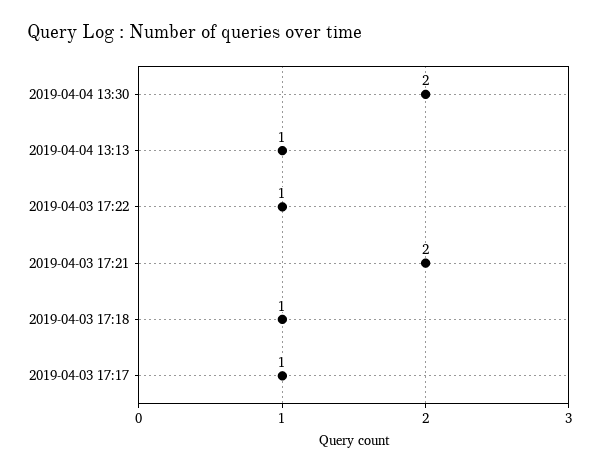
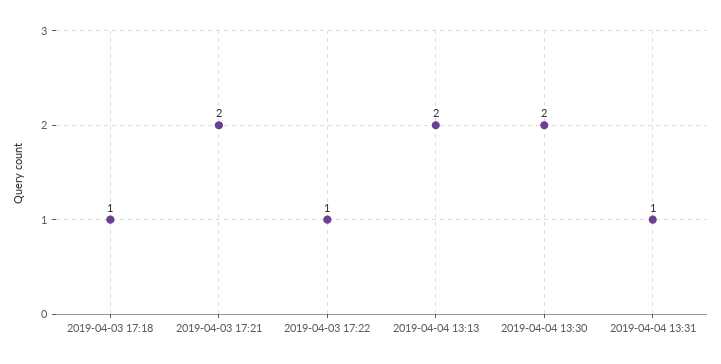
2019-04-04 13:13: 1 -> 2
2019-04-03 17:17: 1 -> none
2019-04-04 13:31: none -> 1

